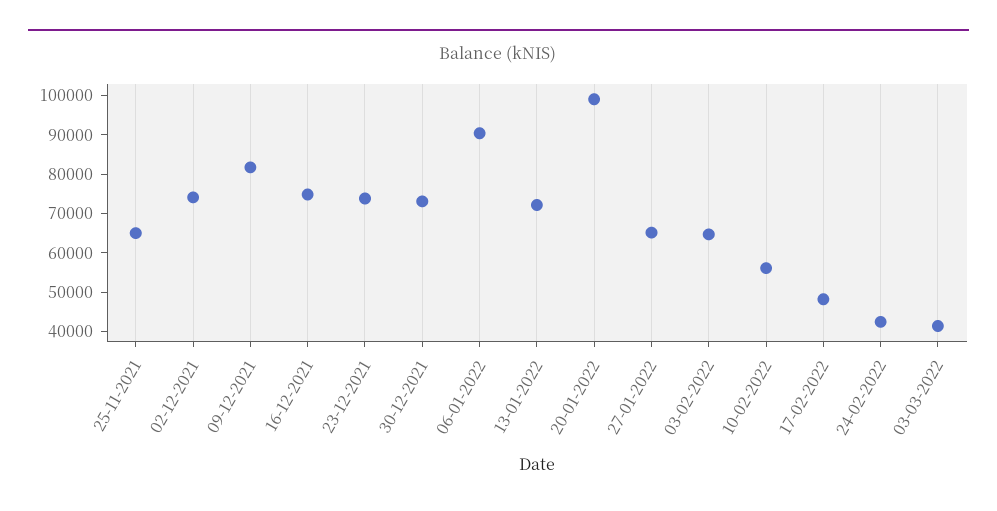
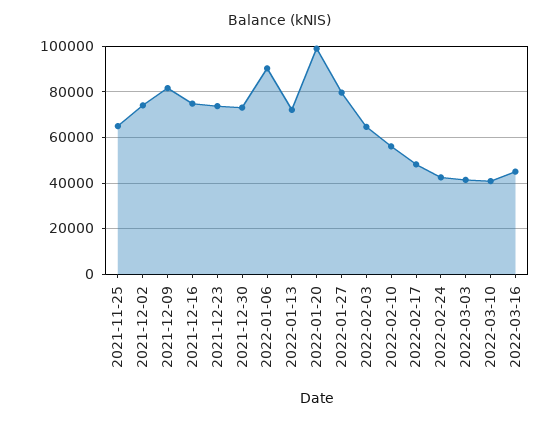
27-01-2022: 65000 -> 80000
2022-03-10: none -> 40000
2022-03-16: none -> 45000

